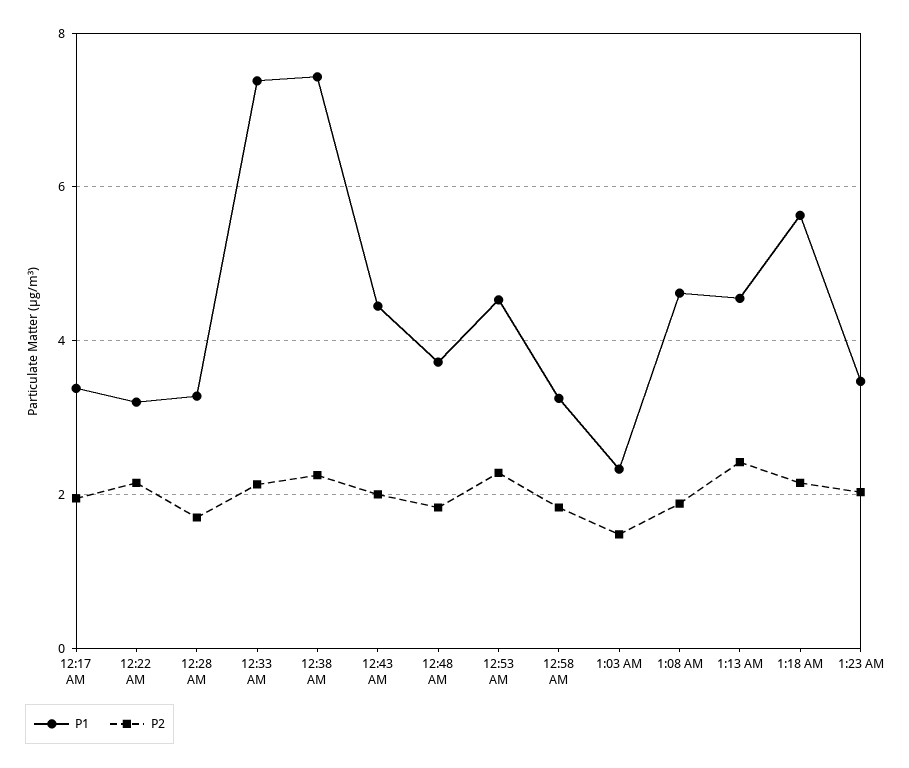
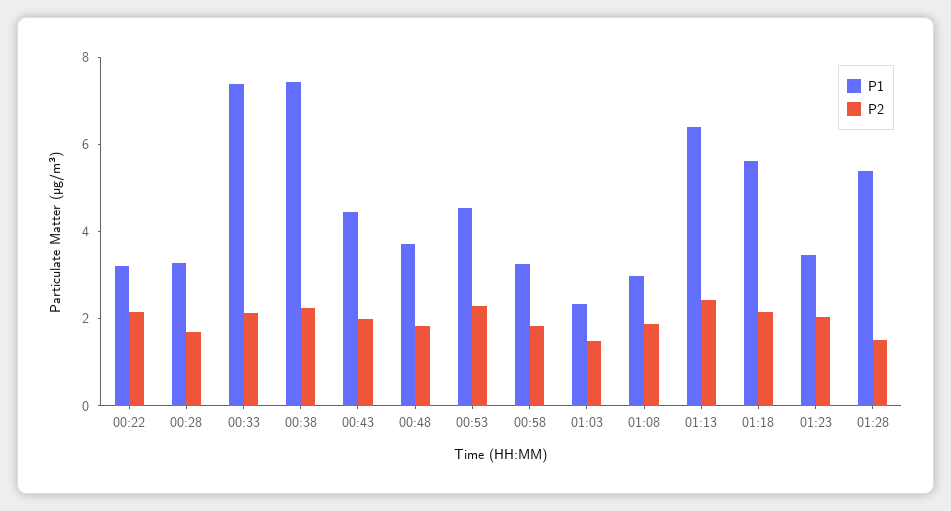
P1, 12:17 AM: 3.4 -> none
P2, 12:17 AM: 2 -> none
P1, 1:08 AM: 4.6 -> 3
P1, 1:13 AM: 4.6 -> 6.5
P1, 01:28: none -> 5.5
P2, 01:28: none -> 1.5

